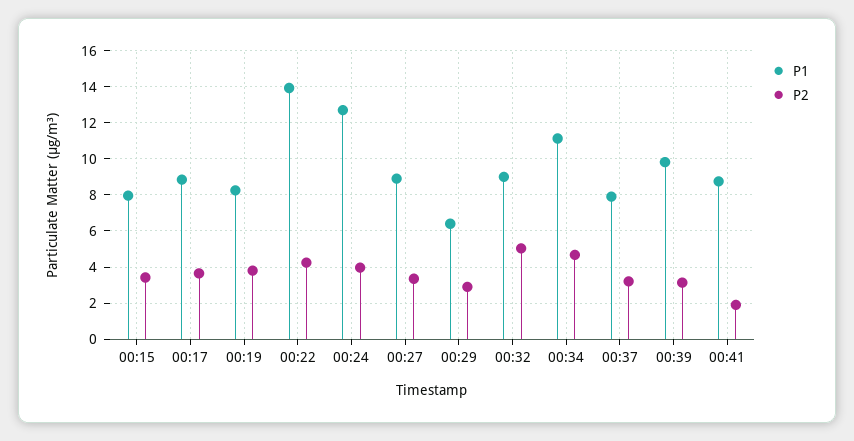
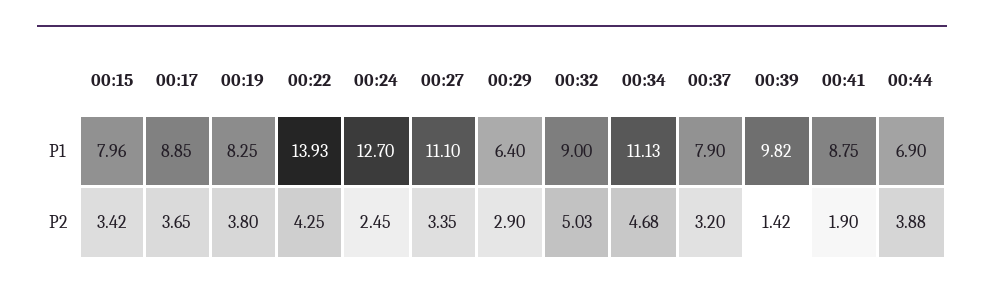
P2, 00:24: 4 -> 2.45
P1, 00:27: 9 -> 11.1
P2, 00:39: 3 -> 1.42
P1, 00:44: none -> 6.9
P2, 00:44: none -> 3.88

